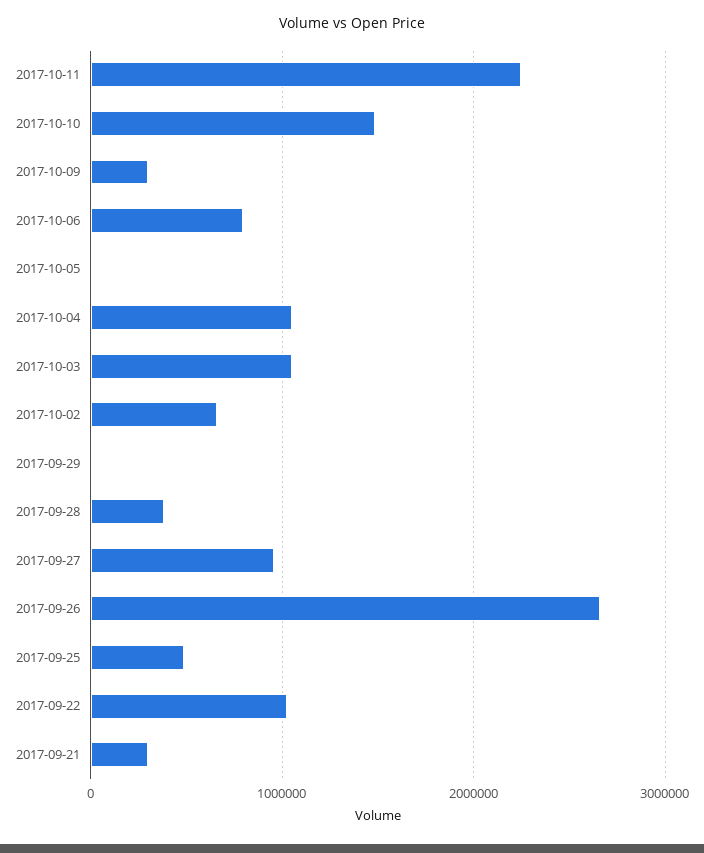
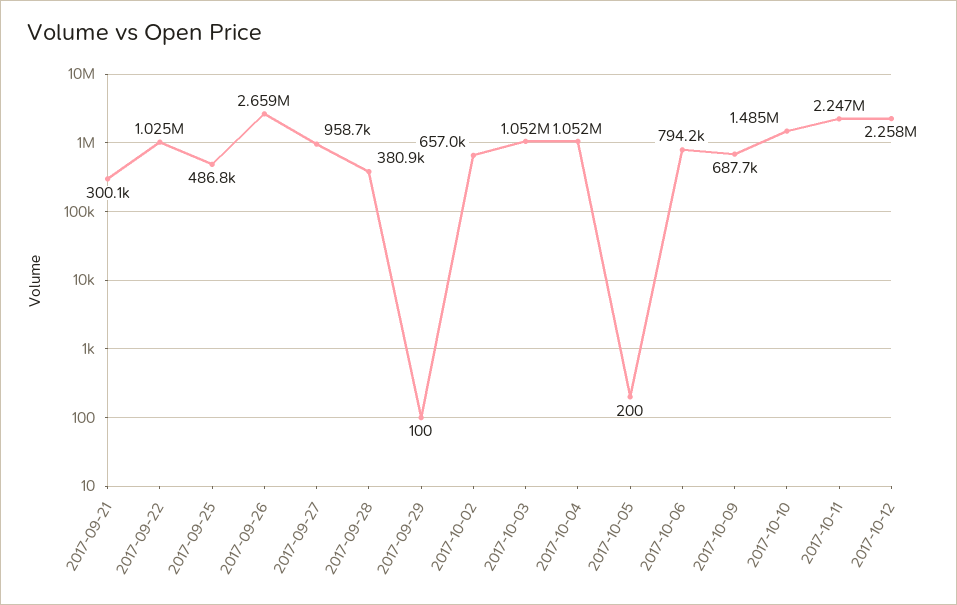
2017-10-09: 300000 -> 687700
2017-10-12: none -> 2258000

